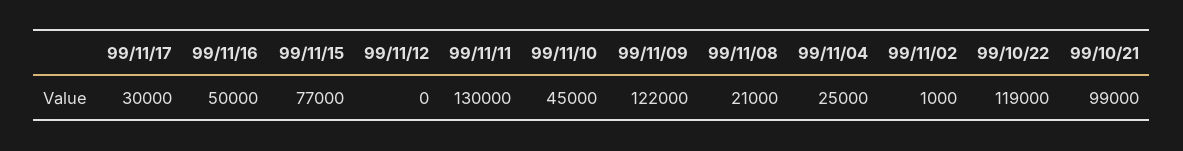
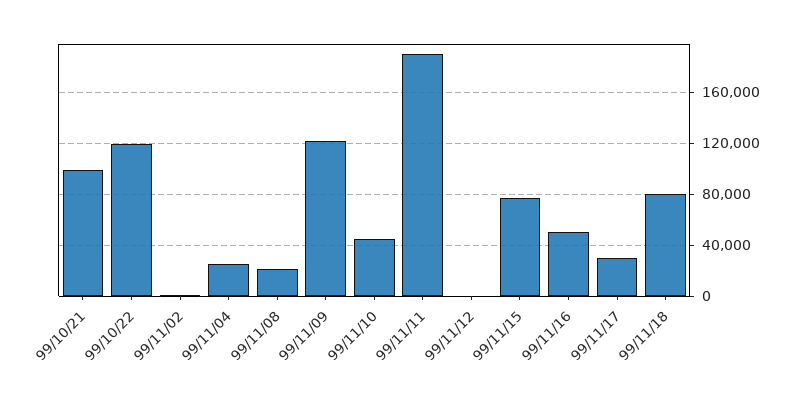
99/11/11: 130000 -> 190000
99/11/18: none -> 80000

